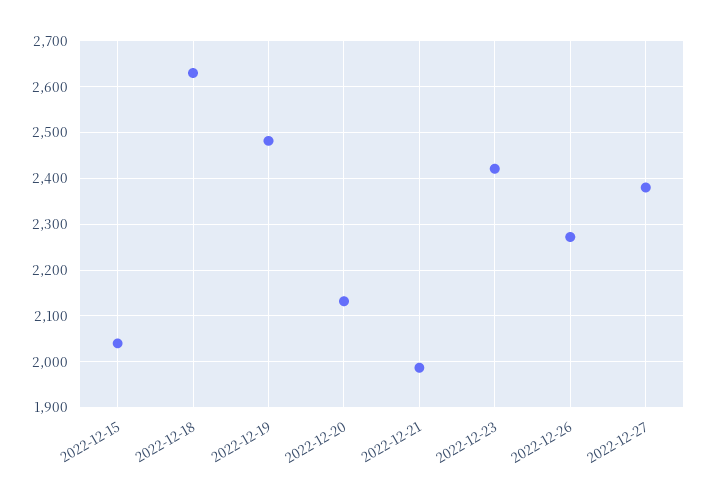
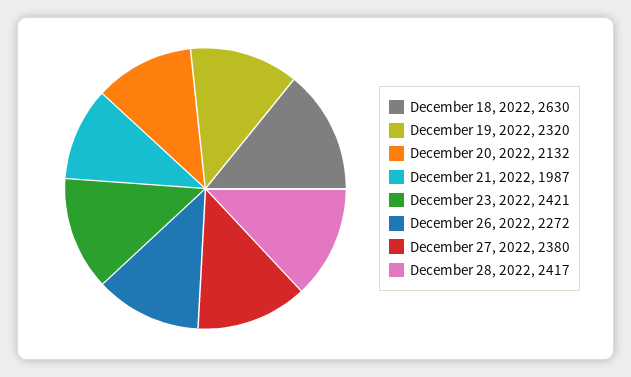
2022-12-15: 2040 -> none
2022-12-19: 2480 -> 2320
December 28, 2022: none -> 2417

